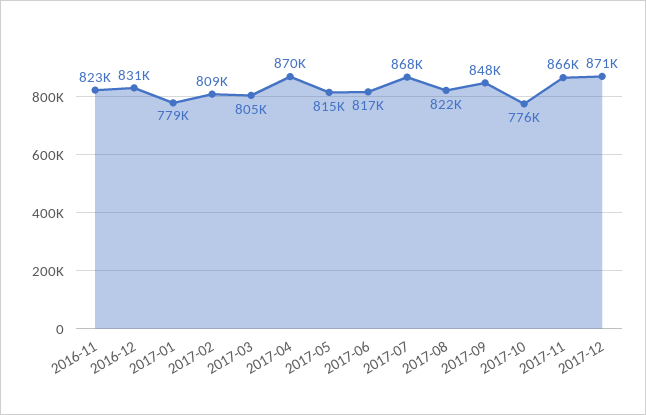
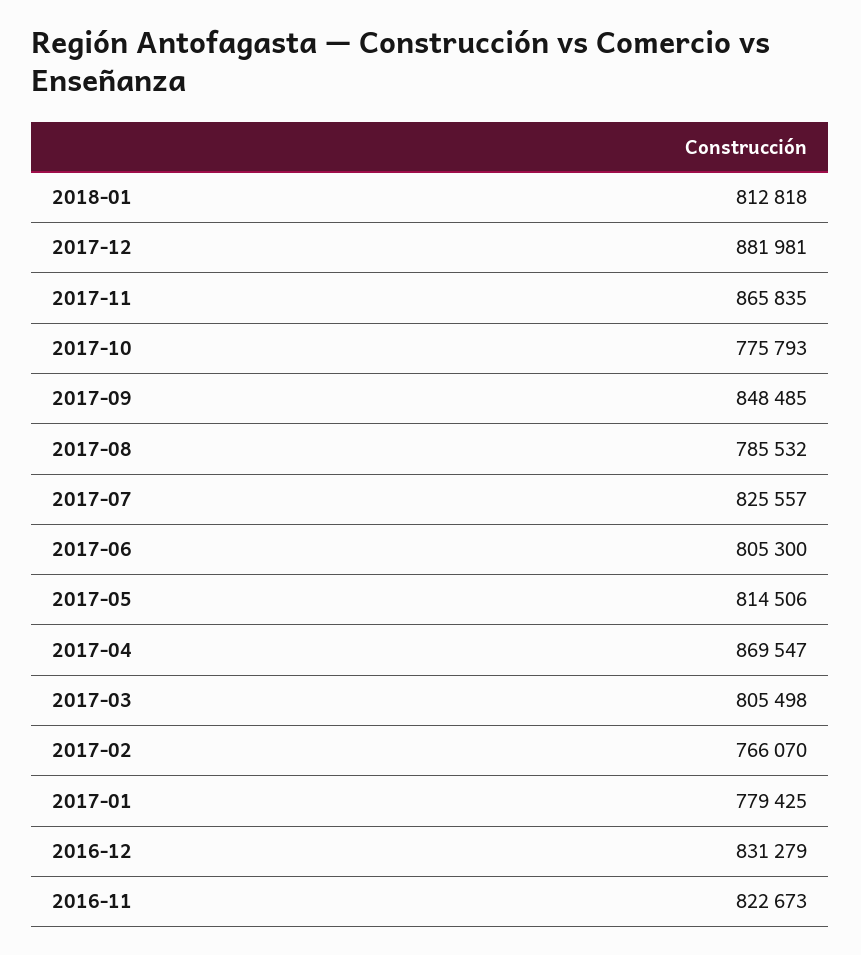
2017-02: 809000 -> 766070
2017-06: 817000 -> 805300
2017-07: 868000 -> 825557
2017-08: 822000 -> 785532
2017-12: 871000 -> 881981
2018-01: none -> 812818

